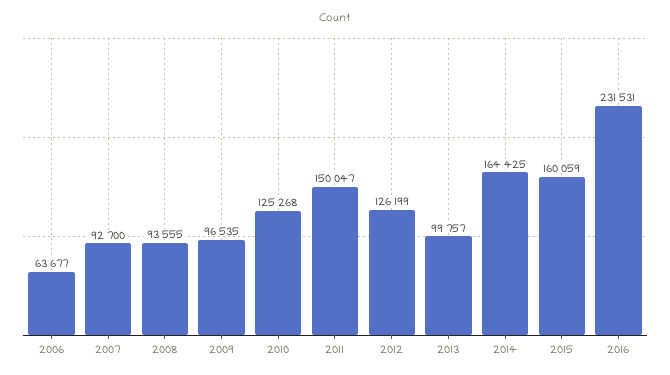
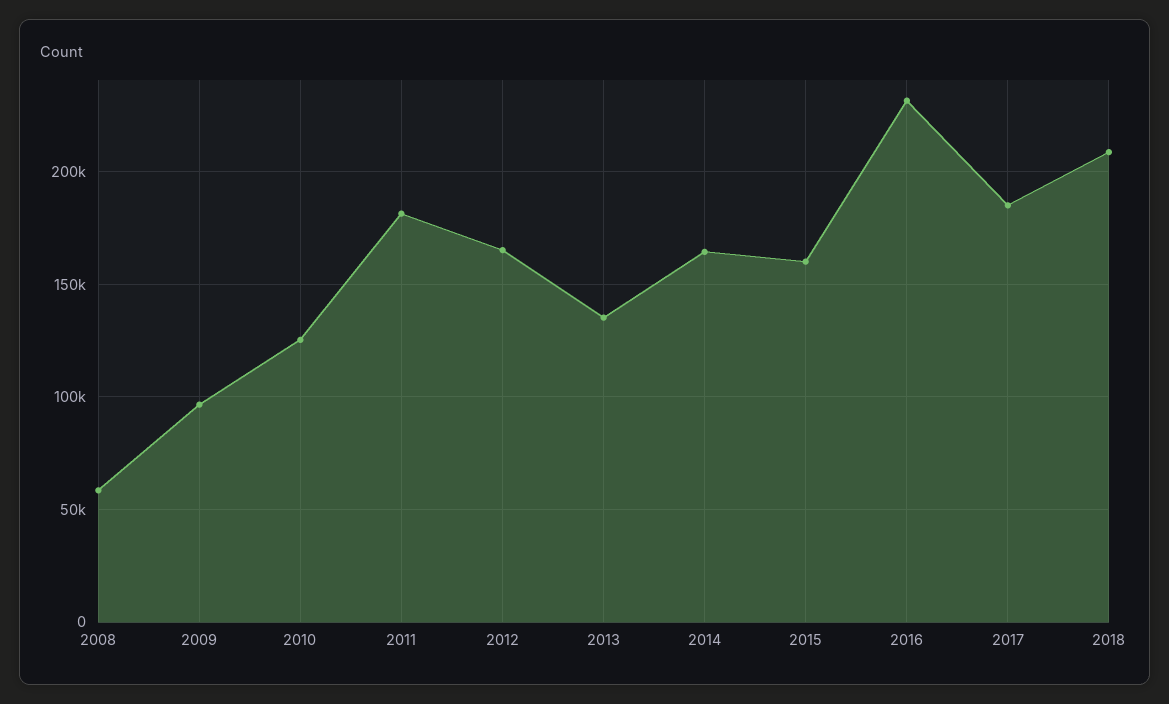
2006: 63677 -> none
2007: 92700 -> none
2008: 93555 -> 60000
2011: 150047 -> 180000
2012: 126199 -> 165000
2013: 99757 -> 135000
2017: none -> 185000
2018: none -> 210000

